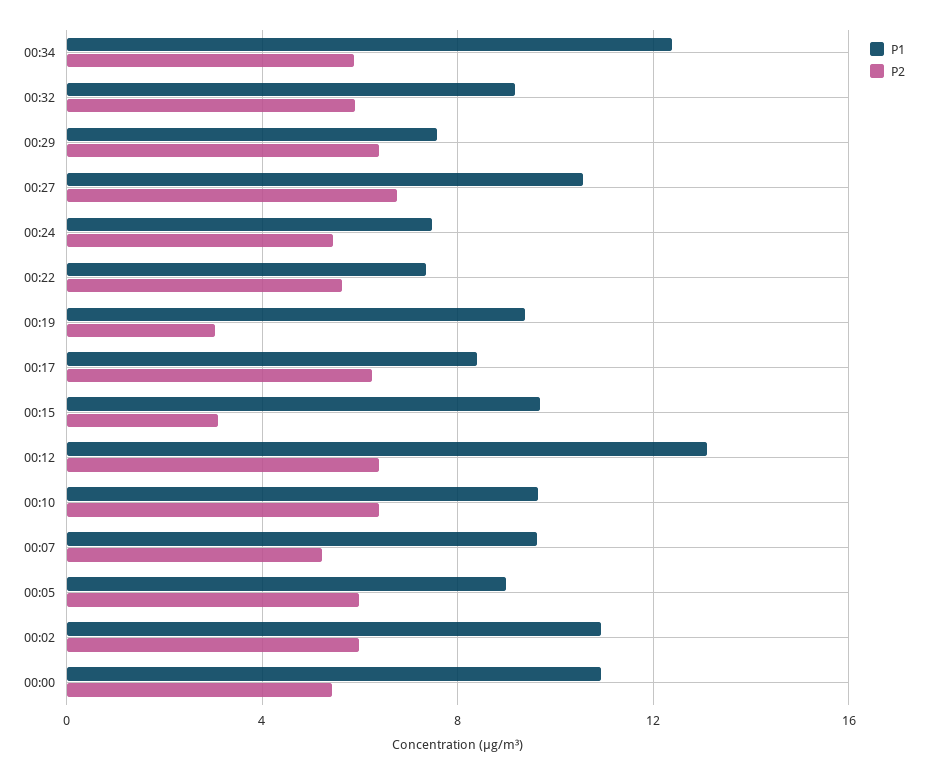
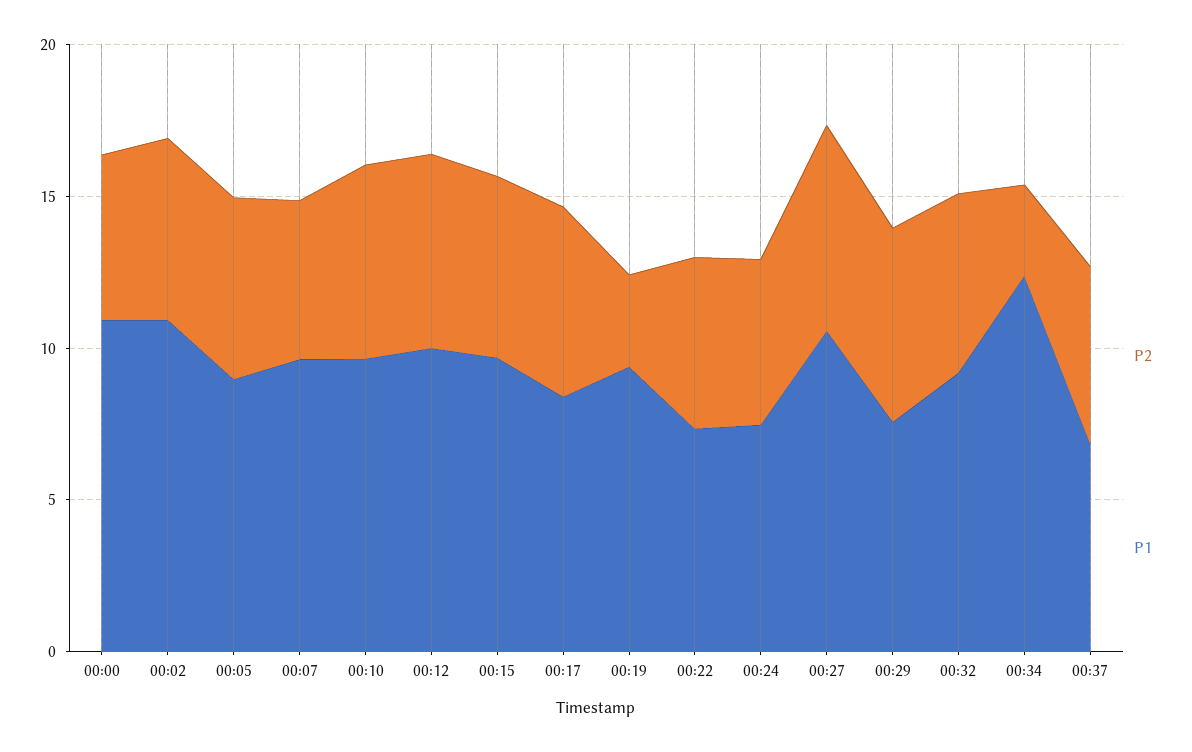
P2, 00:34: 6 -> 3
P2, 00:15: 3 -> 6
P1, 00:12: 13 -> 10
P2, 00:37: none -> 6
P1, 00:37: none -> 7

